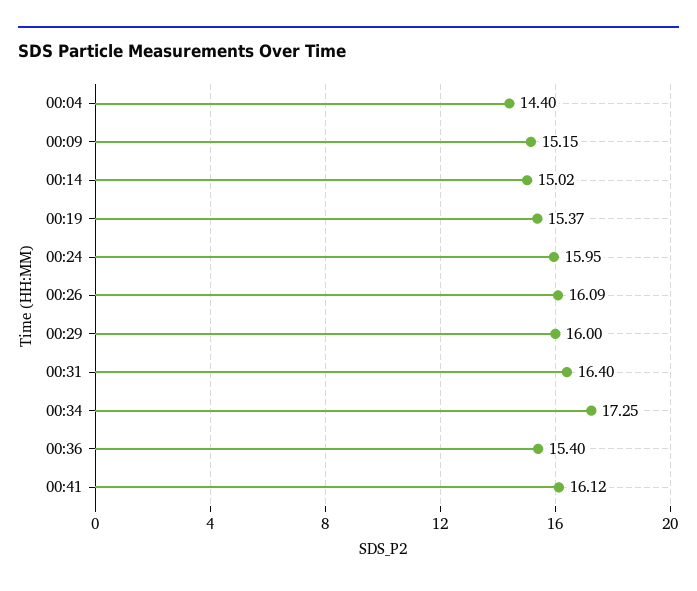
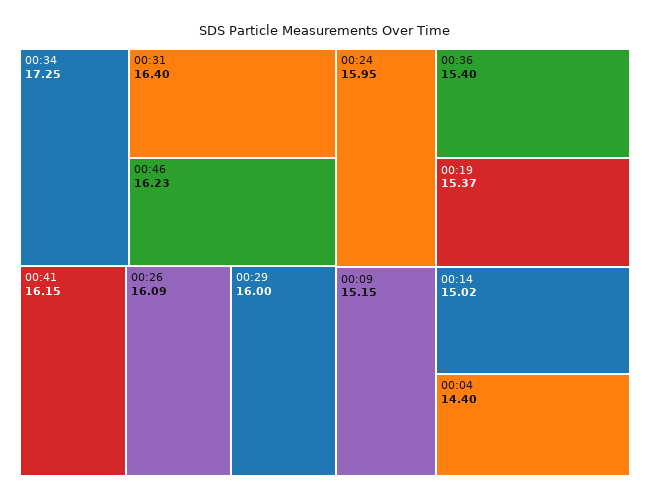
00:41: 16.12 -> 16.15
00:46: none -> 16.23

